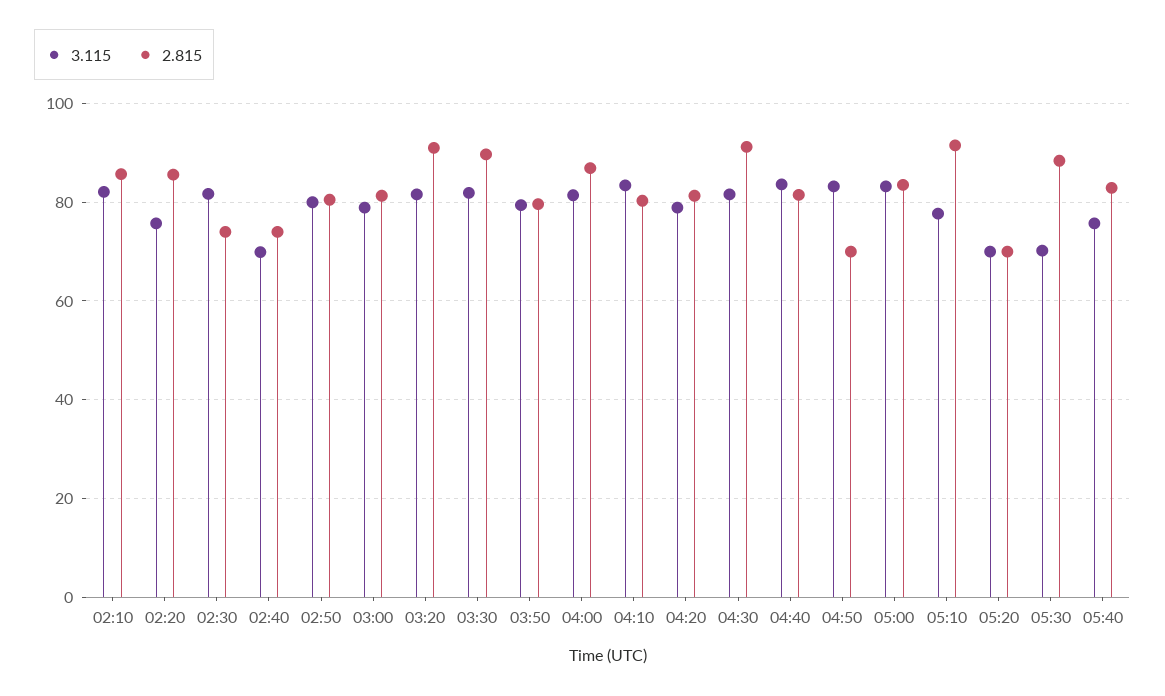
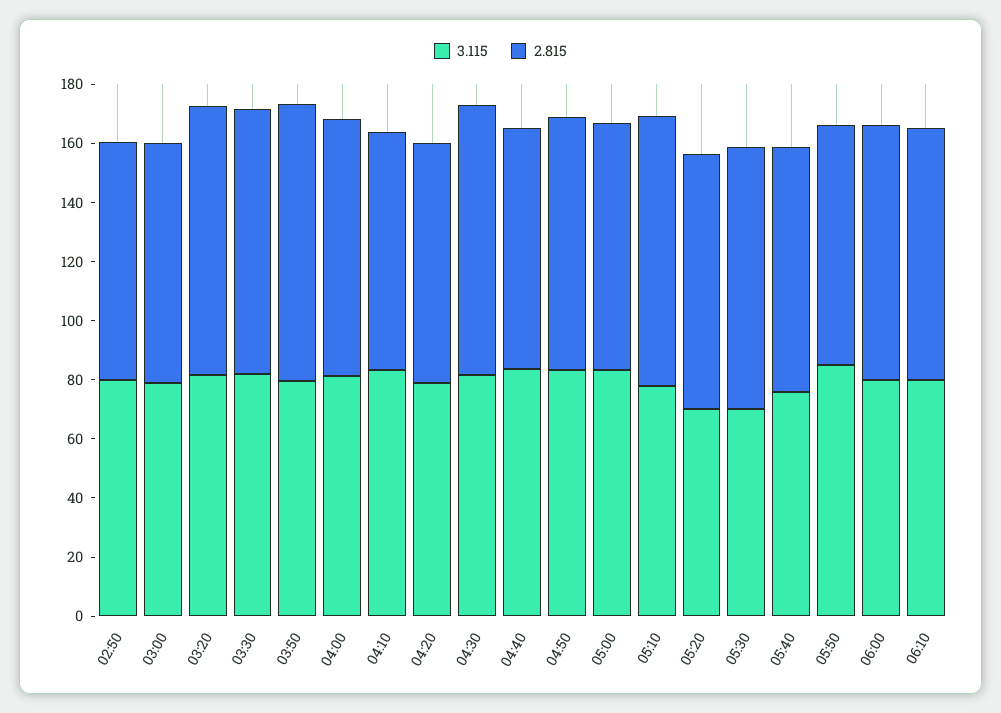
3.115, 02:10: 82 -> none
2.815, 02:10: 86 -> none
3.115, 02:20: 76 -> none
2.815, 02:20: 86 -> none
3.115, 02:30: 82 -> none
2.815, 02:30: 74 -> none
3.115, 02:40: 70 -> none
2.815, 02:40: 74 -> none
2.815, 03:50: 80 -> 95
2.815, 04:50: 70 -> 85
2.815, 05:20: 70 -> 85
3.115, 05:50: none -> 85
2.815, 05:50: none -> 80
3.115, 06:00: none -> 80
2.815, 06:00: none -> 85
3.115, 06:10: none -> 80
2.815, 06:10: none -> 85

